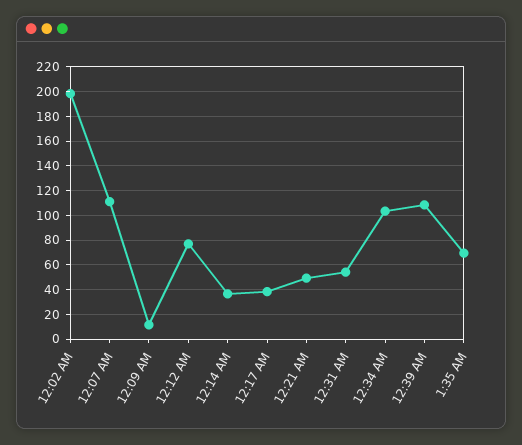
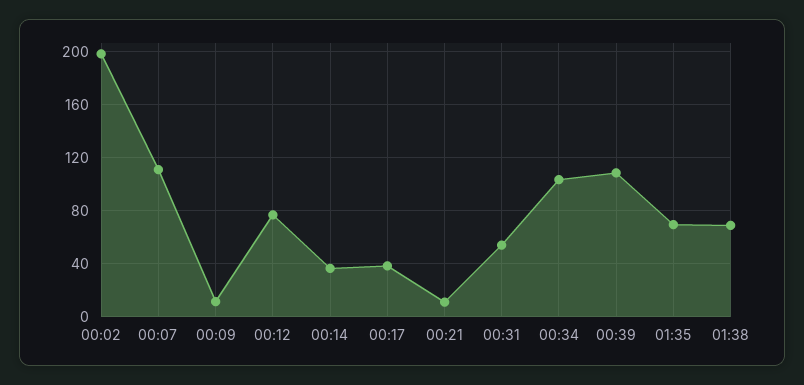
12:21 AM: 50 -> 10
01:38: none -> 70

